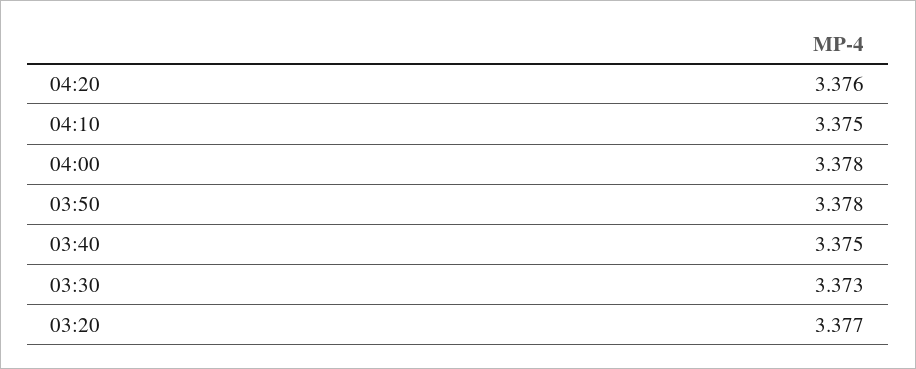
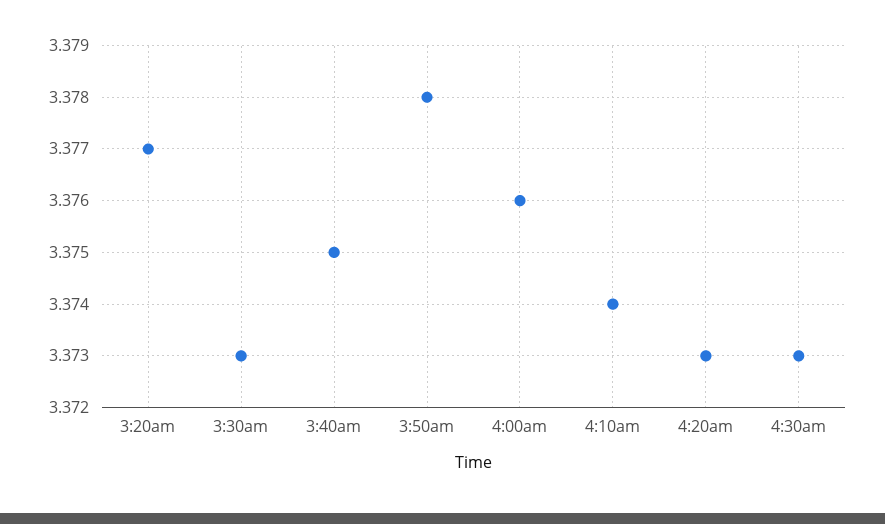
04:20: 3.376 -> 3.373
04:10: 3.375 -> 3.374
04:00: 3.378 -> 3.376
4:30am: none -> 3.373

